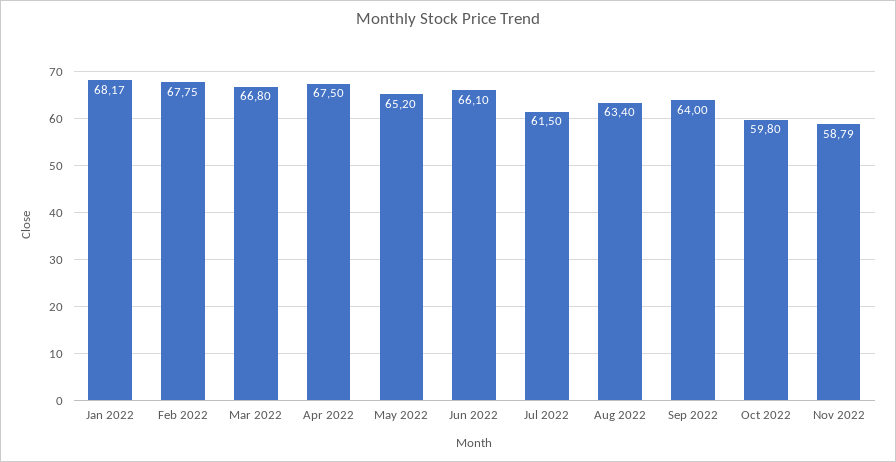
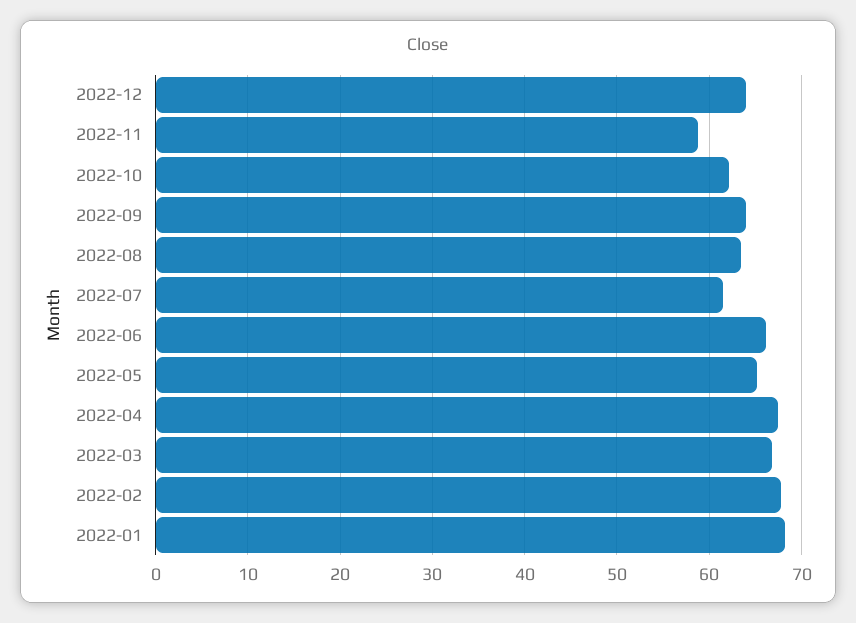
Oct 2022: 59.8 -> 62
2022-12: none -> 64

